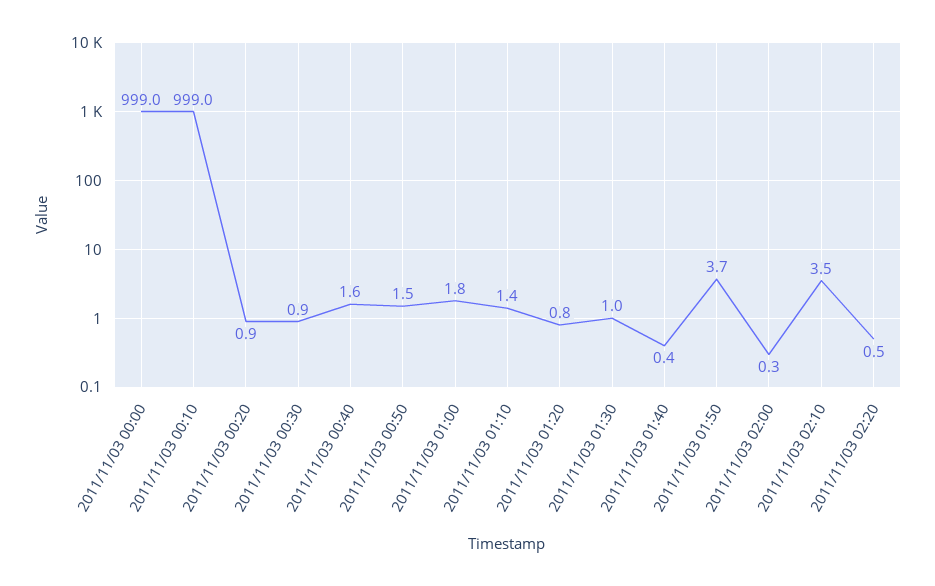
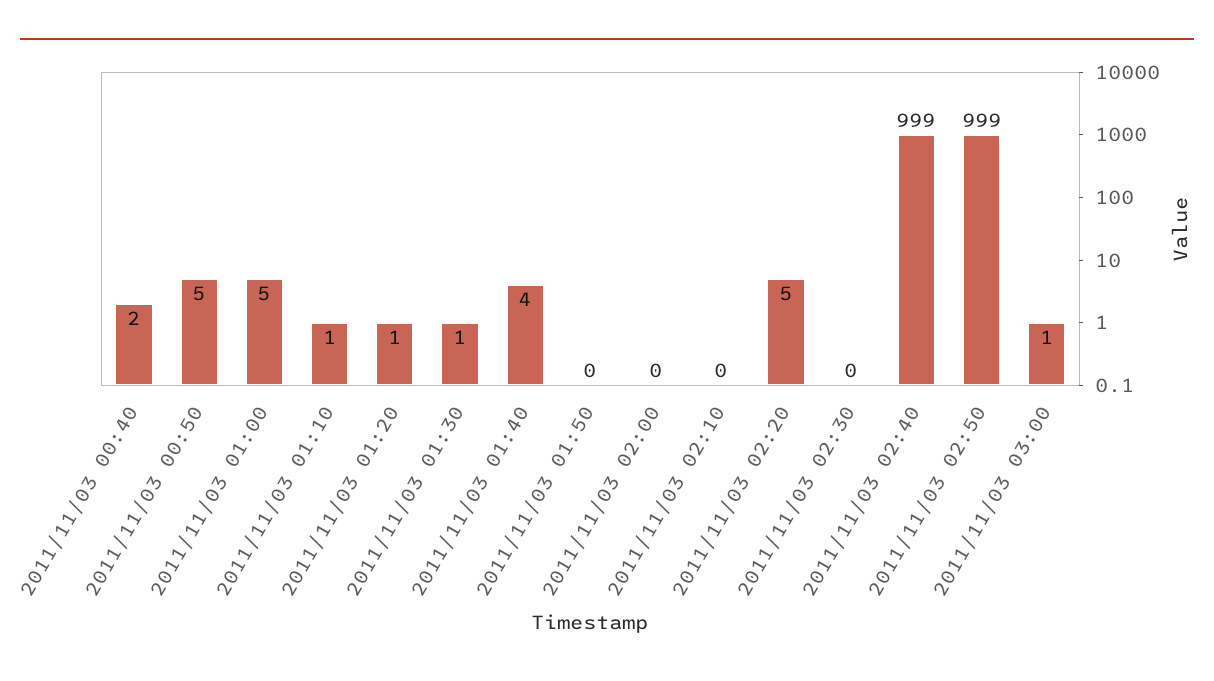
2011/11/03 00:00: 999 -> none
2011/11/03 00:10: 999 -> none
2011/11/03 00:20: 0.9 -> none
2011/11/03 00:30: 0.9 -> none
2011/11/03 00:50: 1.5 -> 5
2011/11/03 01:00: 1.8 -> 5
2011/11/03 01:40: 0.4 -> 4
2011/11/03 01:50: 3.7 -> 0
2011/11/03 02:10: 3.5 -> 0
2011/11/03 02:20: 0.5 -> 5
2011/11/03 02:30: none -> 0
2011/11/03 02:40: none -> 999
2011/11/03 02:50: none -> 999
2011/11/03 03:00: none -> 1

